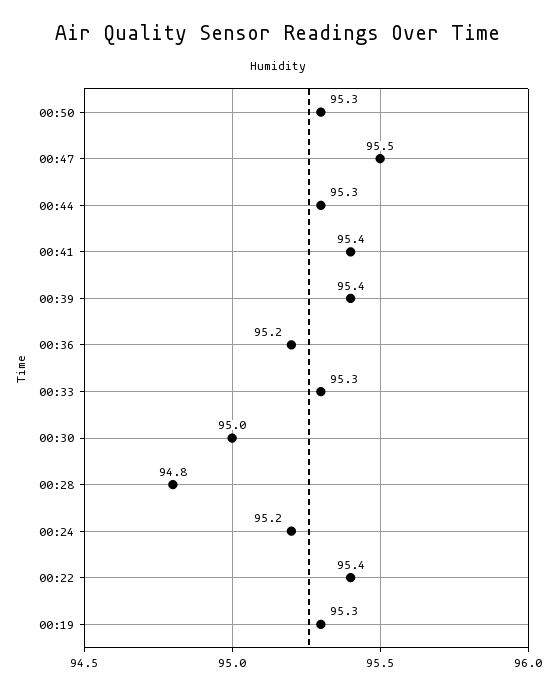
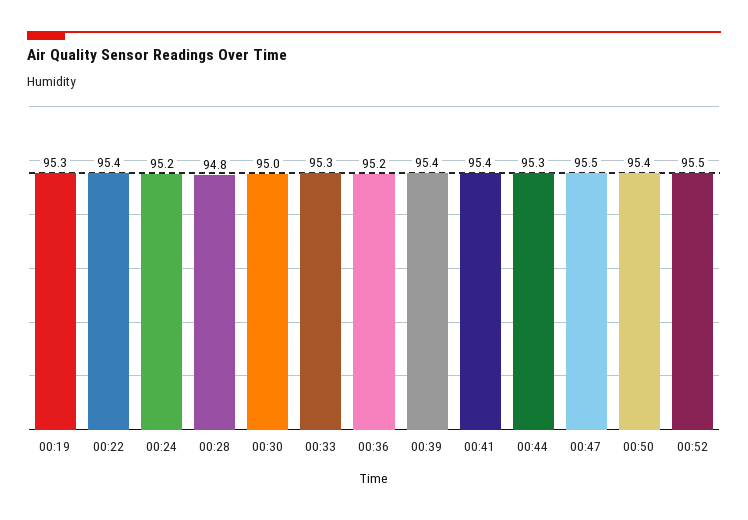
00:50: 95.3 -> 95.4
00:52: none -> 95.5

